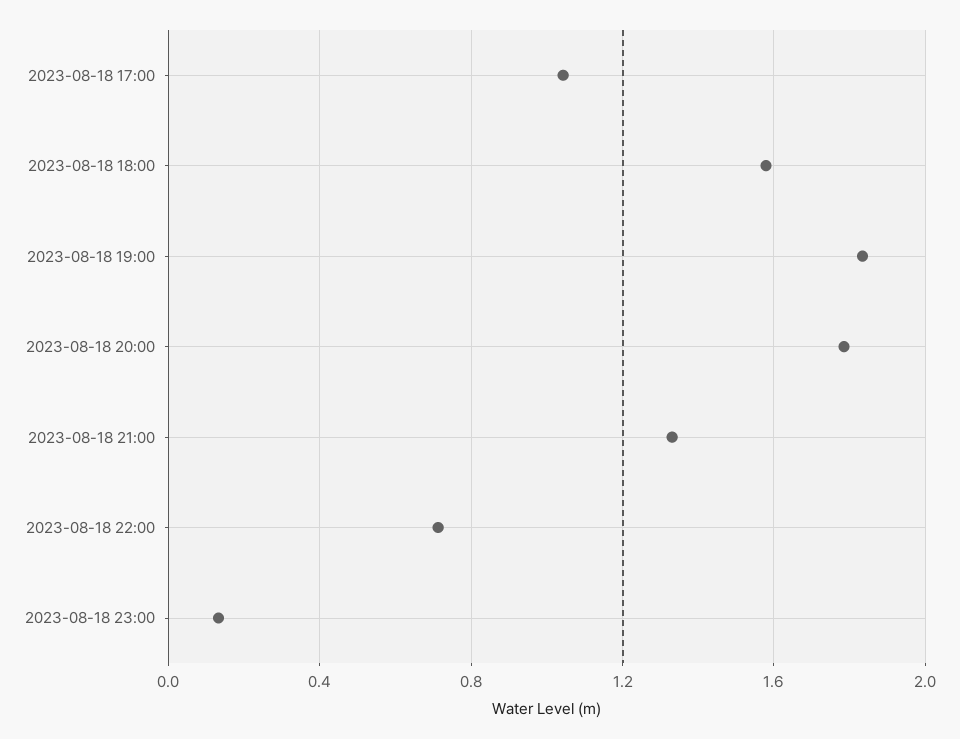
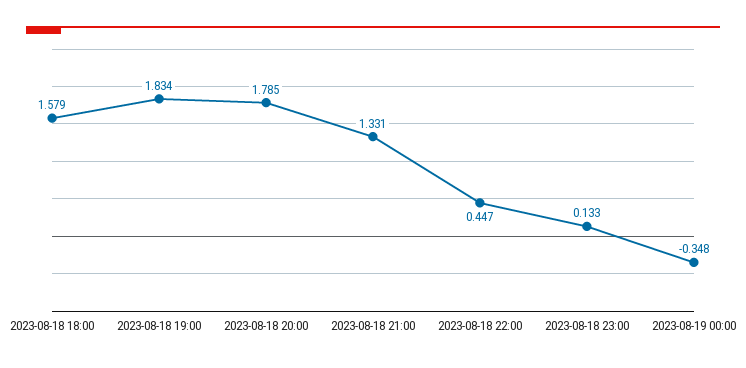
2023-08-18 17:00: 1.05 -> none
2023-08-18 22:00: 0.7 -> 0.447
2023-08-19 00:00: none -> -0.348

